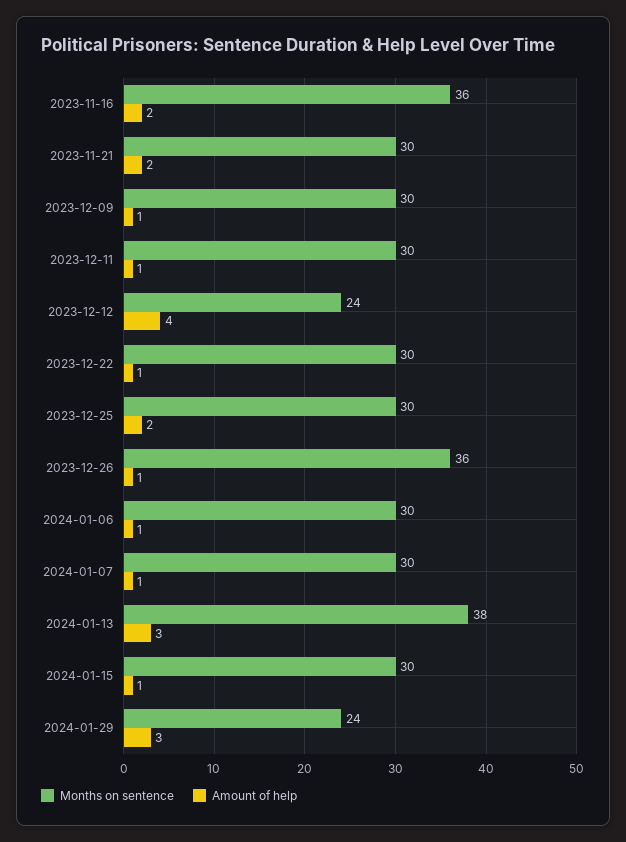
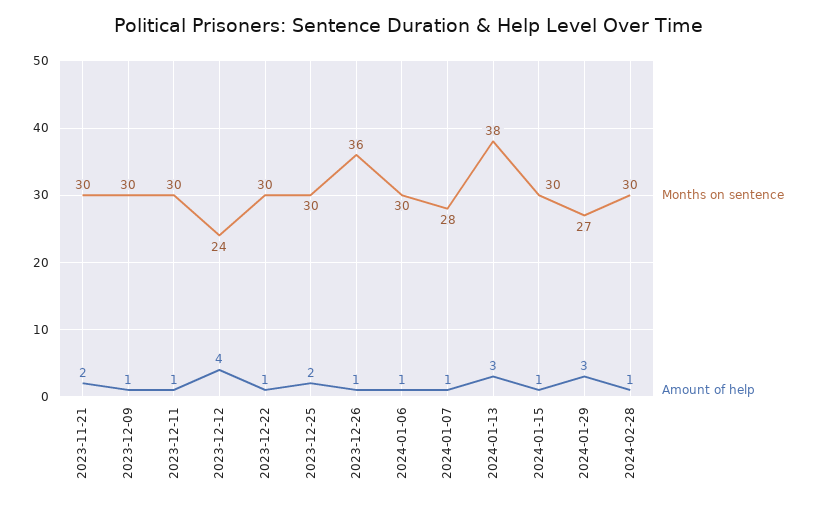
Months on sentence, 2023-11-16: 36 -> none
Amount of help, 2023-11-16: 2 -> none
Months on sentence, 2024-01-07: 30 -> 28
Months on sentence, 2024-01-29: 24 -> 27
Months on sentence, 2024-02-28: none -> 30
Amount of help, 2024-02-28: none -> 1

